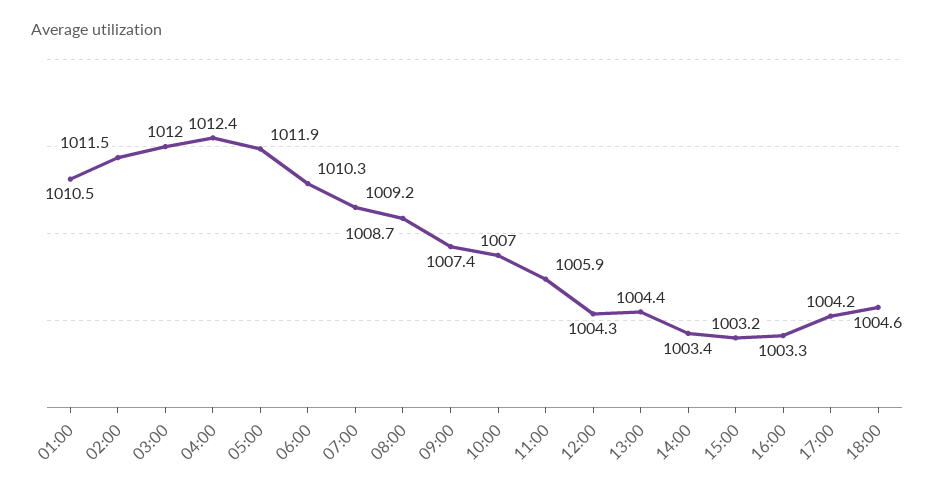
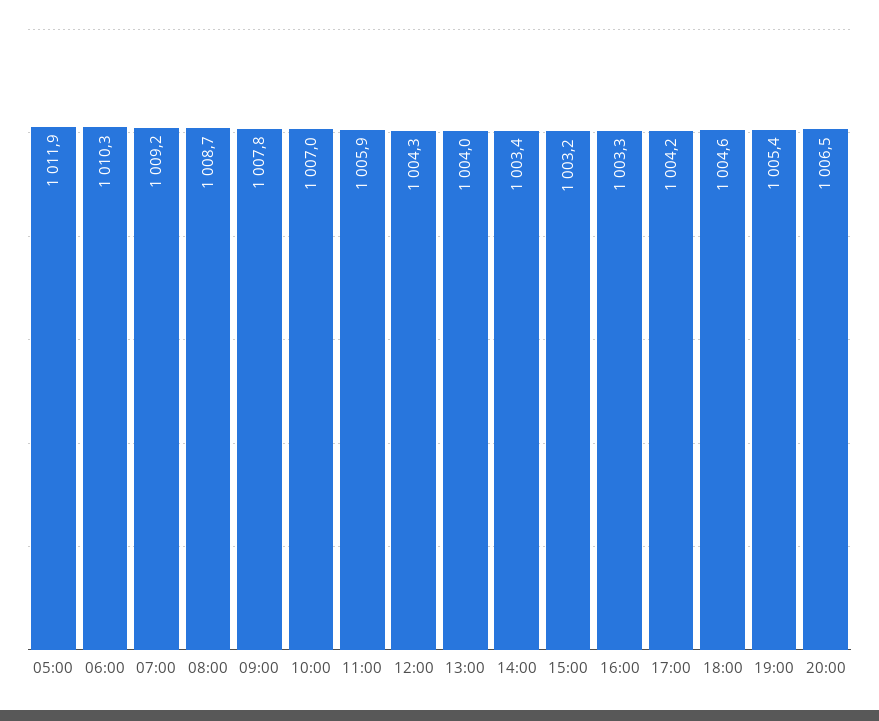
01:00: 1010.5 -> none
02:00: 1011.5 -> none
03:00: 1012 -> none
04:00: 1012.4 -> none
09:00: 1007.4 -> 1007.8
13:00: 1004.4 -> 1004
19:00: none -> 1005.4
20:00: none -> 1006.5

